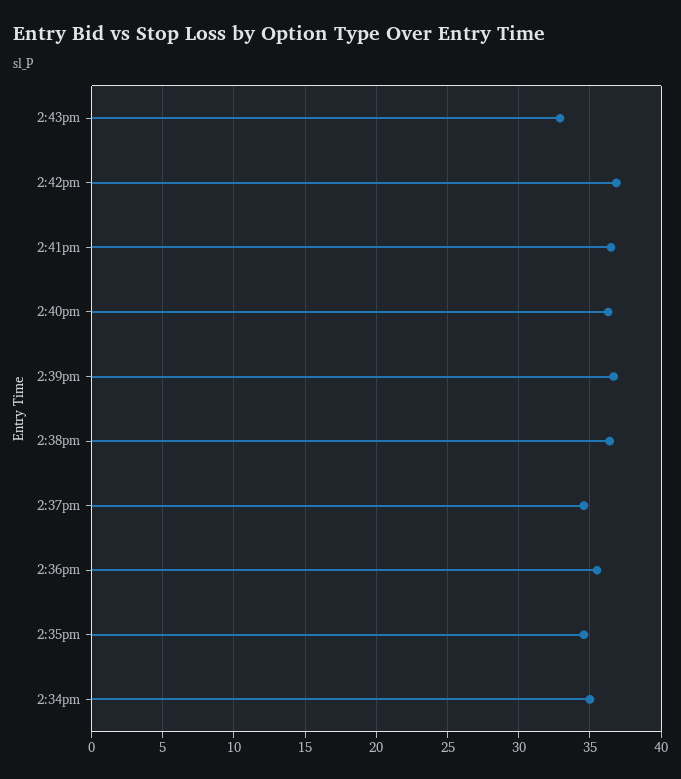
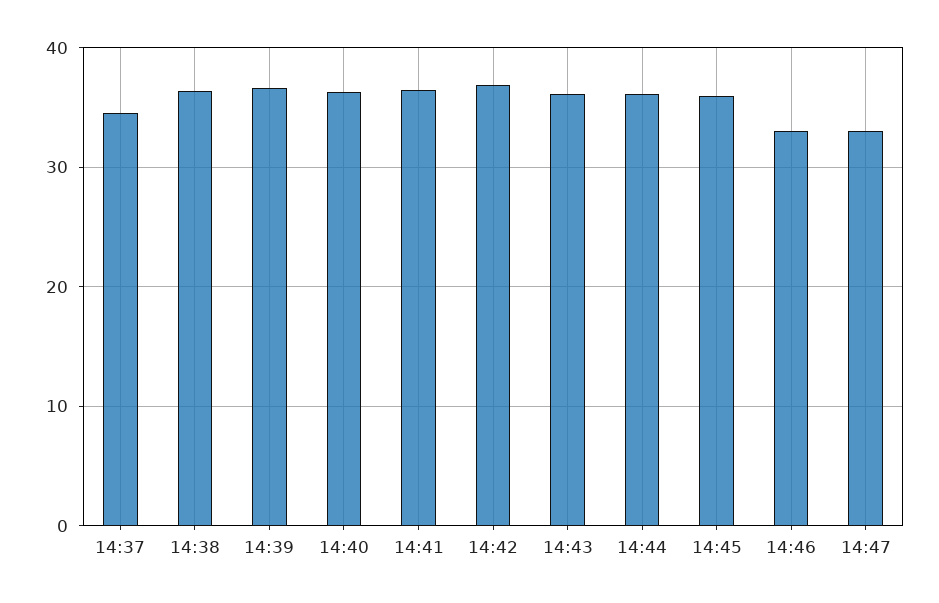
2:43pm: 33 -> 36
2:36pm: 35.5 -> none
2:35pm: 34.5 -> none
2:34pm: 35 -> none
14:44: none -> 36
14:45: none -> 36
14:46: none -> 33
14:47: none -> 33

